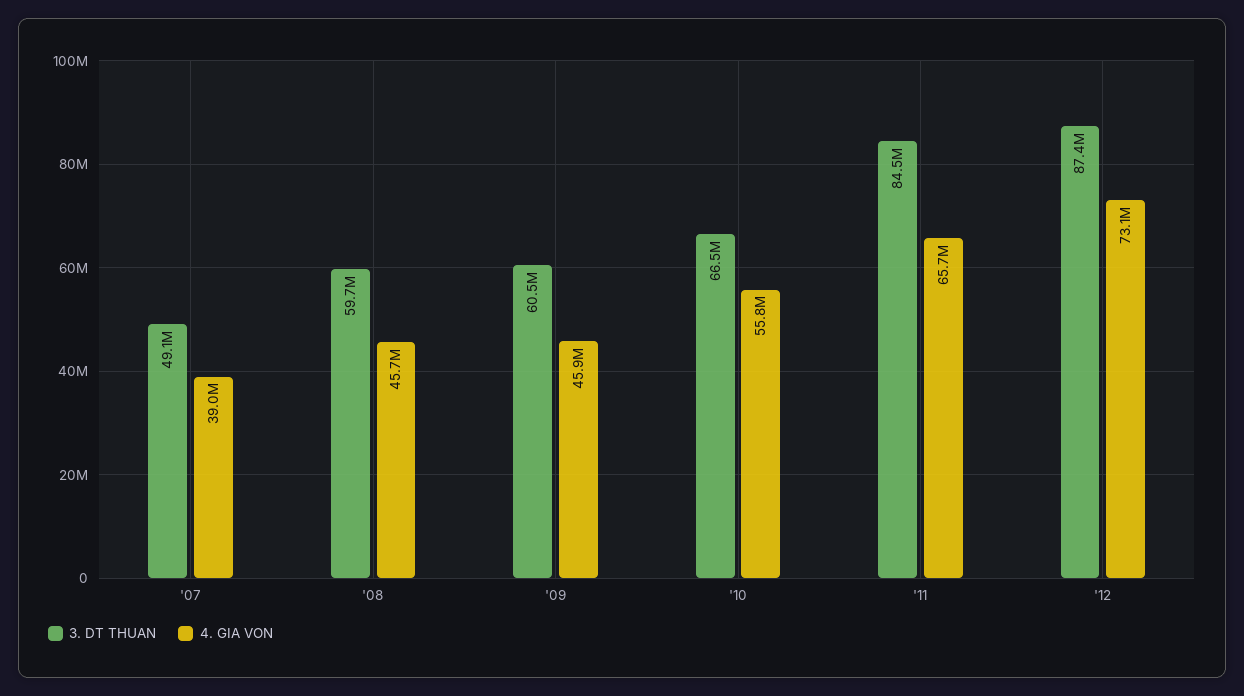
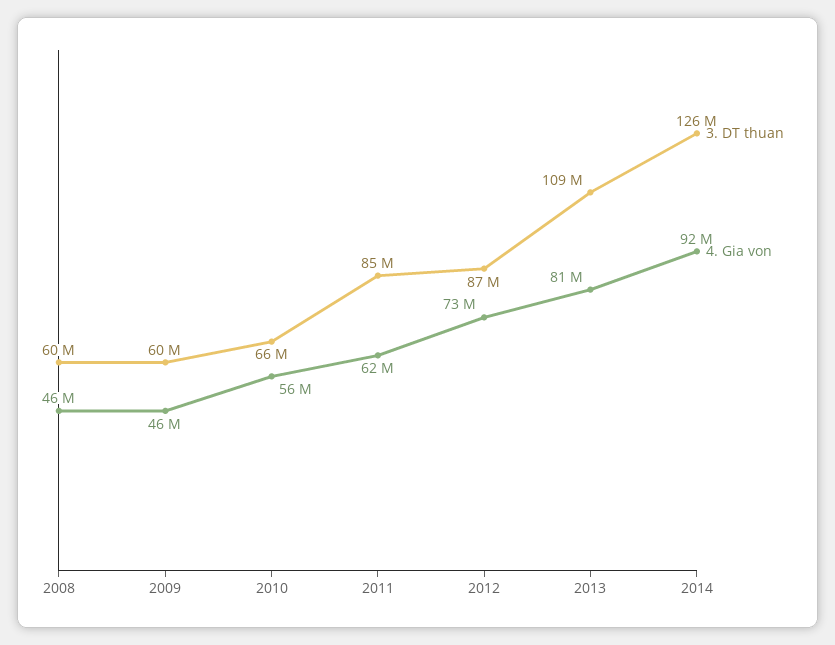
3. DT THUAN, '07: 49100000 -> none
4. GIA VON, '07: 39000000 -> none
4. GIA VON, '11: 65700000 -> 62000000
3. DT THUAN, 2013: none -> 109000000
4. GIA VON, 2013: none -> 81000000
3. DT THUAN, 2014: none -> 126000000
4. GIA VON, 2014: none -> 92000000

